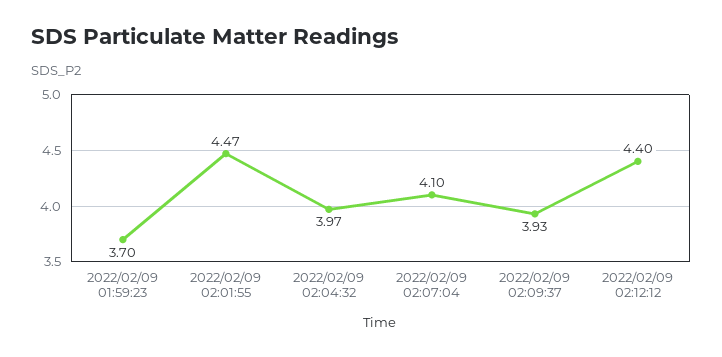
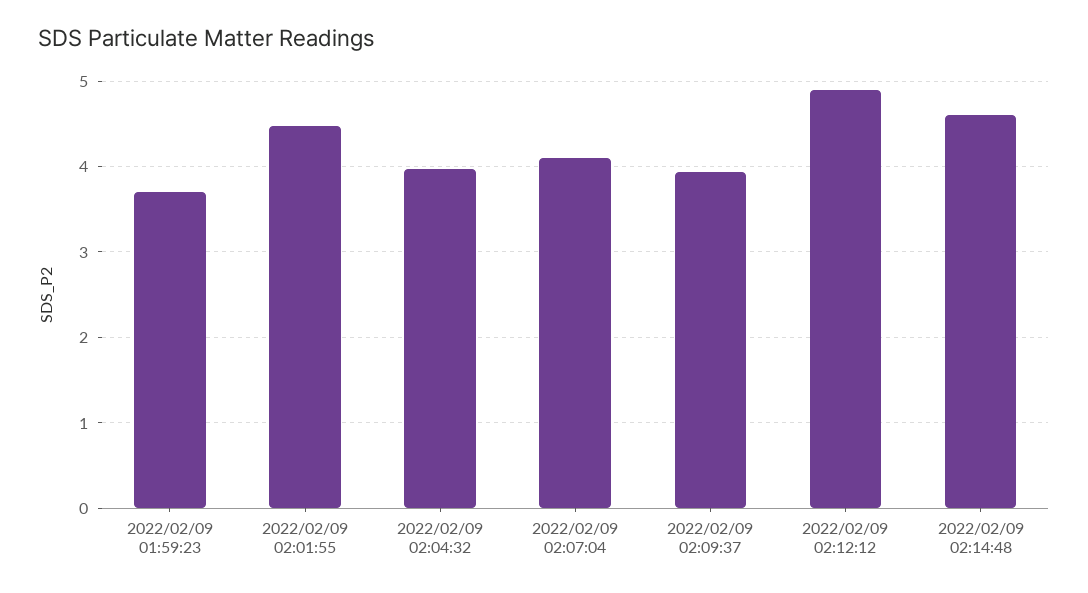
2022/02/09 02:12:12: 4.4 -> 4.9
2022/02/09 02:14:48: none -> 4.6

